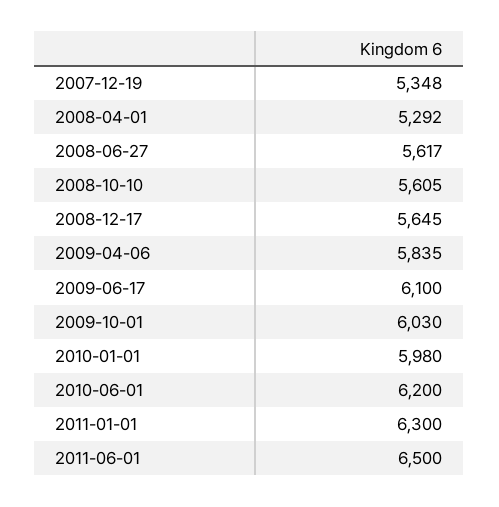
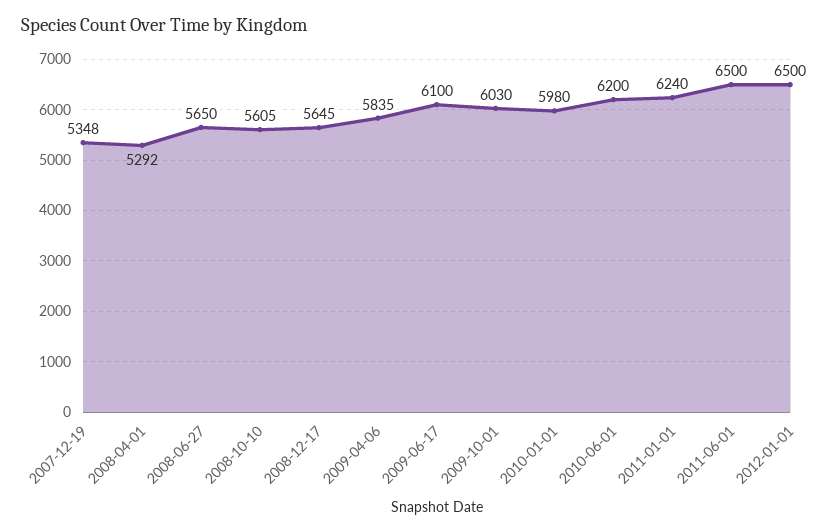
2008-06-27: 5617 -> 5650
2011-01-01: 6300 -> 6240
2012-01-01: none -> 6500

